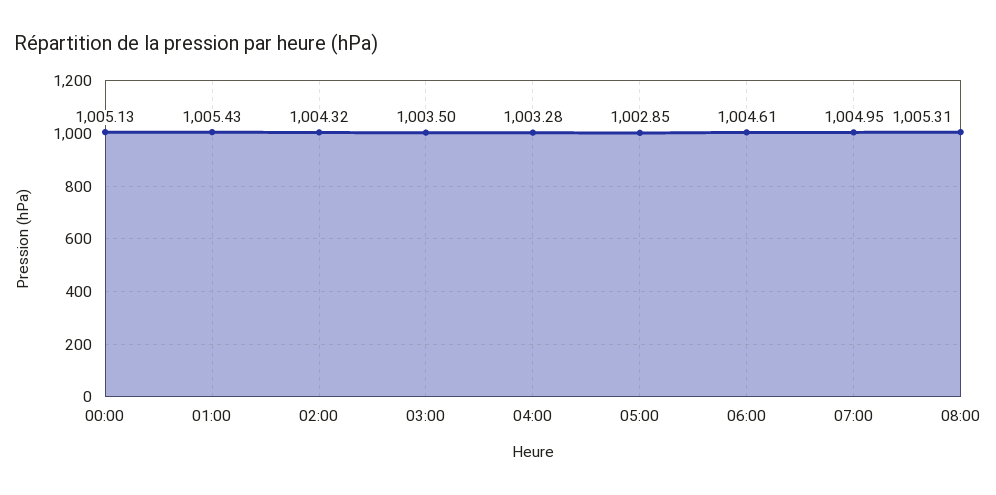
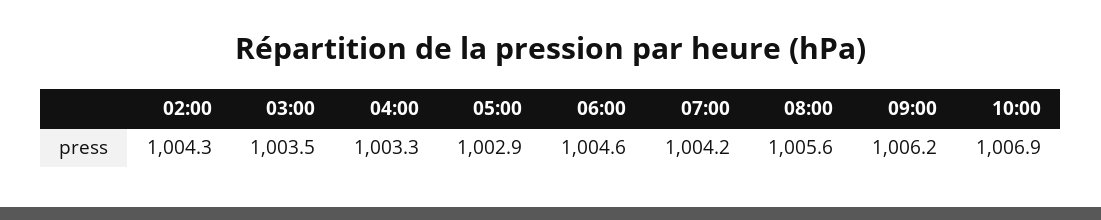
00:00: 1005.13 -> none
01:00: 1005.43 -> none
07:00: 1004.95 -> 1004.2
08:00: 1005.31 -> 1005.6
09:00: none -> 1006.2
10:00: none -> 1006.9

